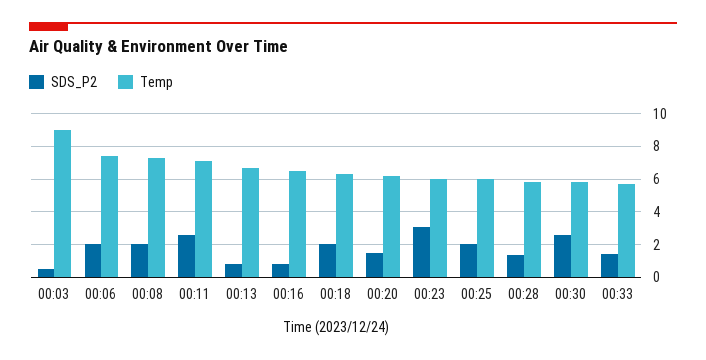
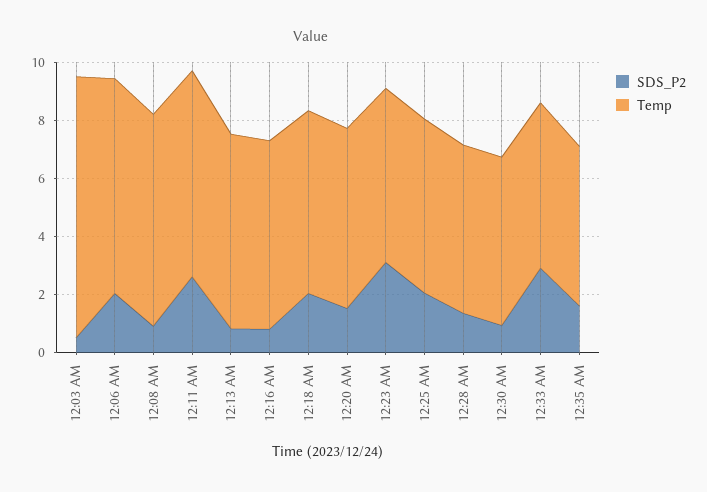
SDS_P2, 00:08: 2 -> 1
SDS_P2, 00:30: 2.5 -> 1
SDS_P2, 00:33: 1.5 -> 3
SDS_P2, 12:35 AM: none -> 1.5
Temp, 12:35 AM: none -> 5.5

